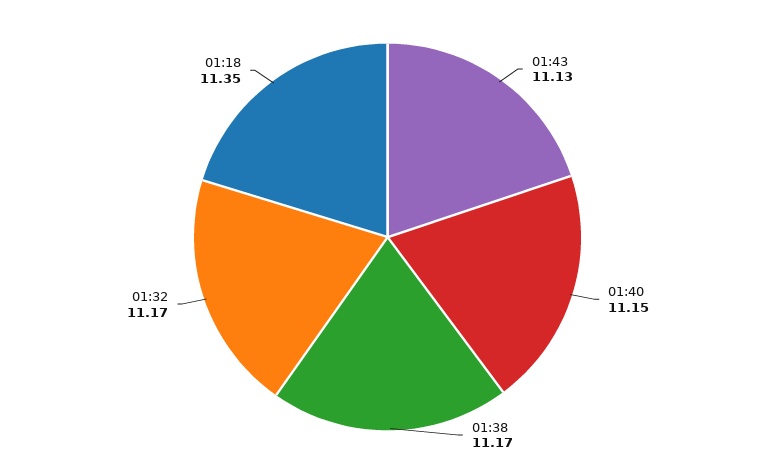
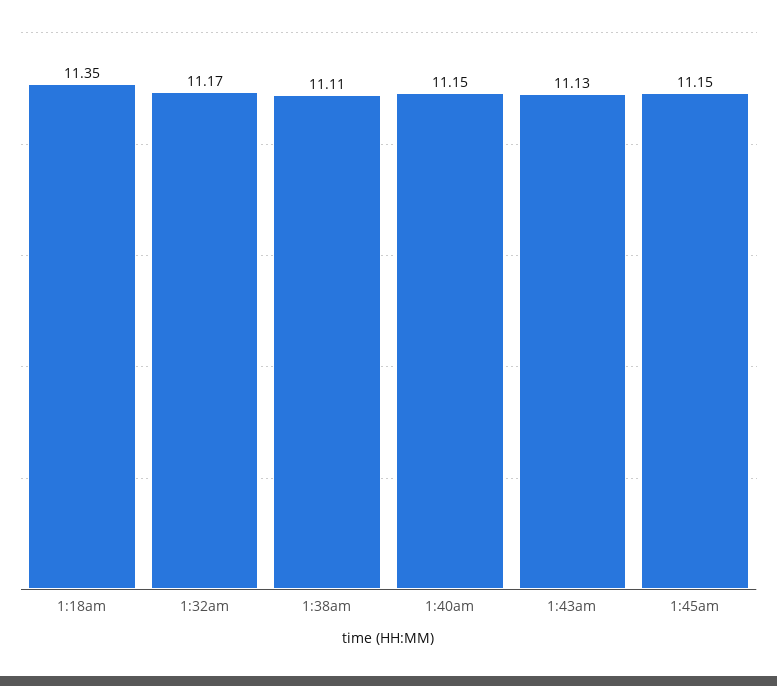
01:38: 11.17 -> 11.11
1:45am: none -> 11.15

